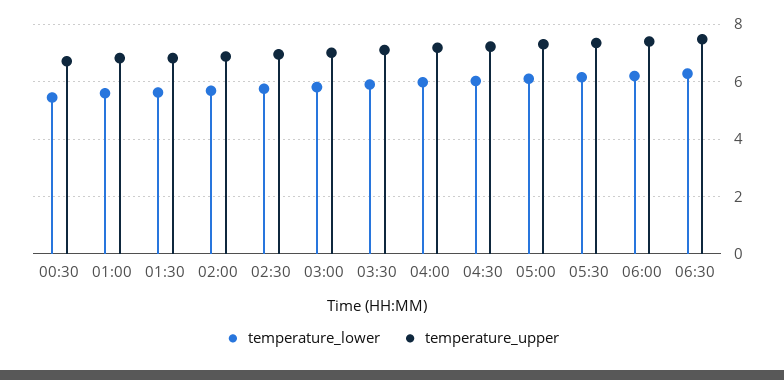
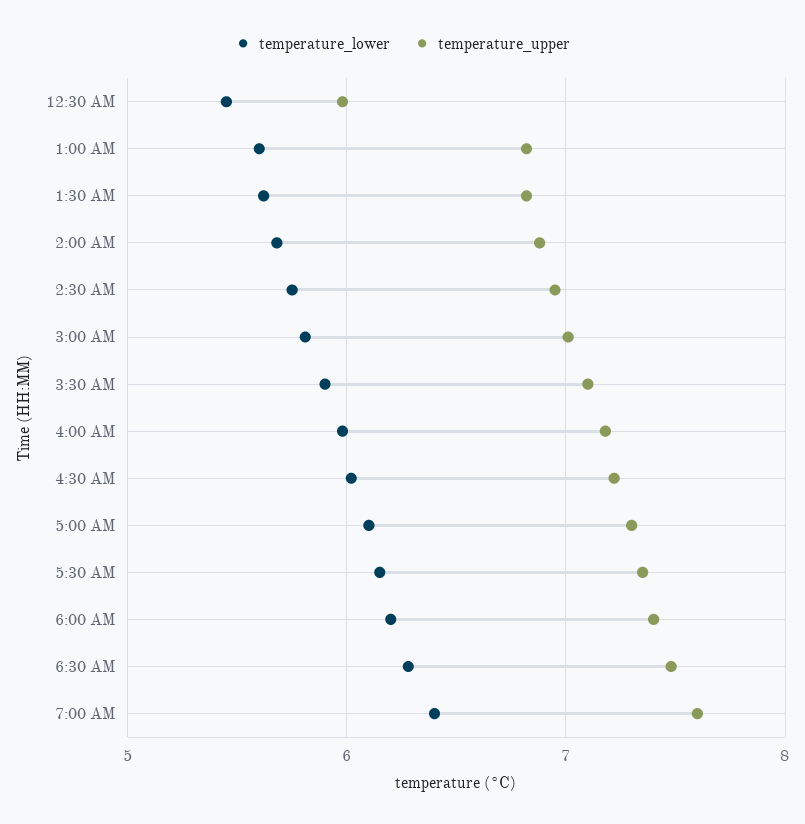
temperature_upper, 00:30: 6.75 -> 6
temperature_lower, 7:00 AM: none -> 6.4
temperature_upper, 7:00 AM: none -> 7.6

